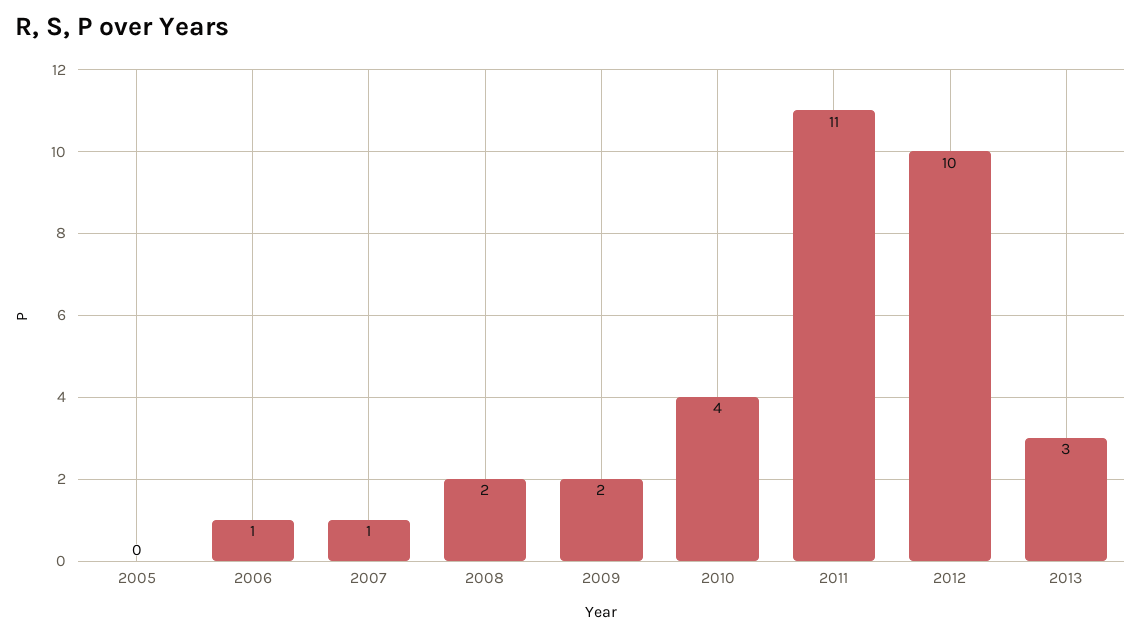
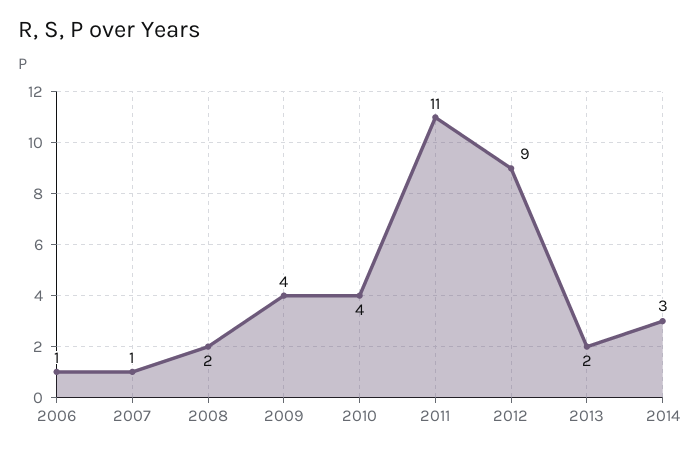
2005: 0 -> none
2009: 2 -> 4
2012: 10 -> 9
2013: 3 -> 2
2014: none -> 3

